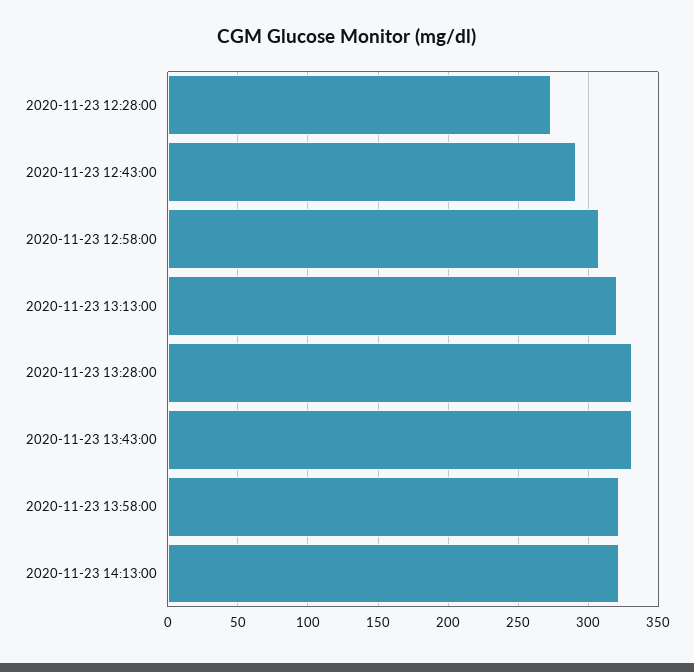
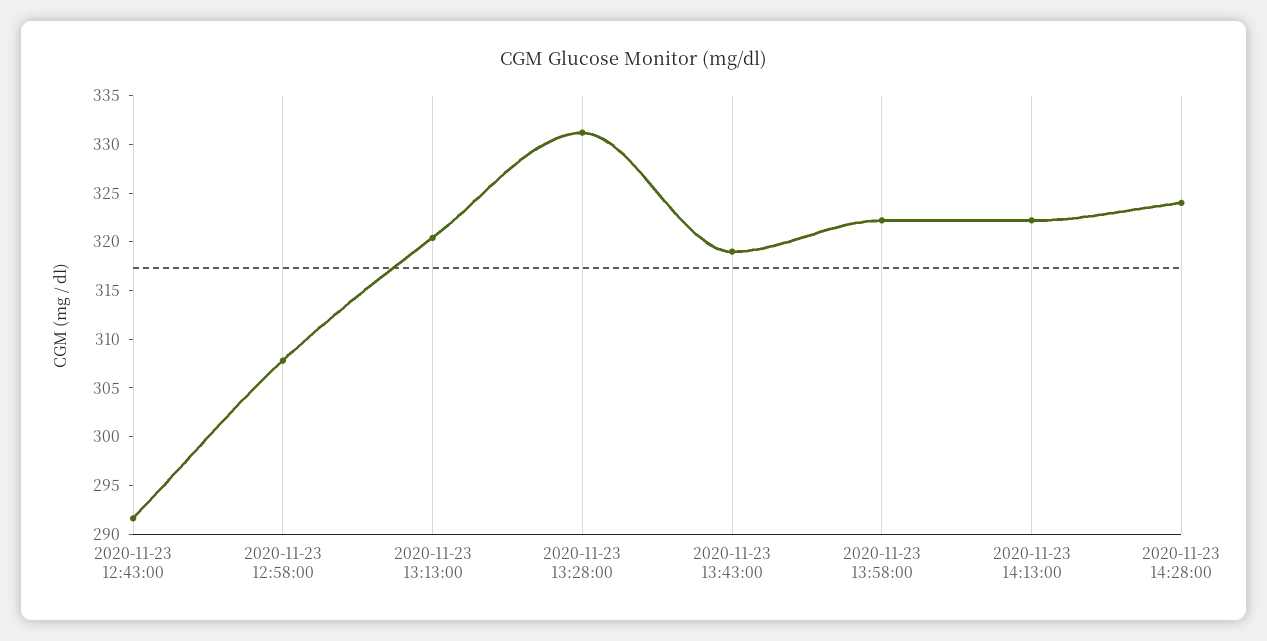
2020-11-23 12:28:00: 275 -> none
2020-11-23 13:43:00: 330 -> 319
2020-11-23 14:28:00: none -> 324

